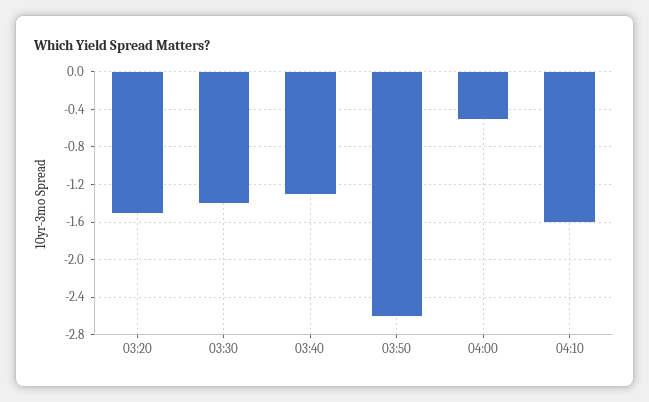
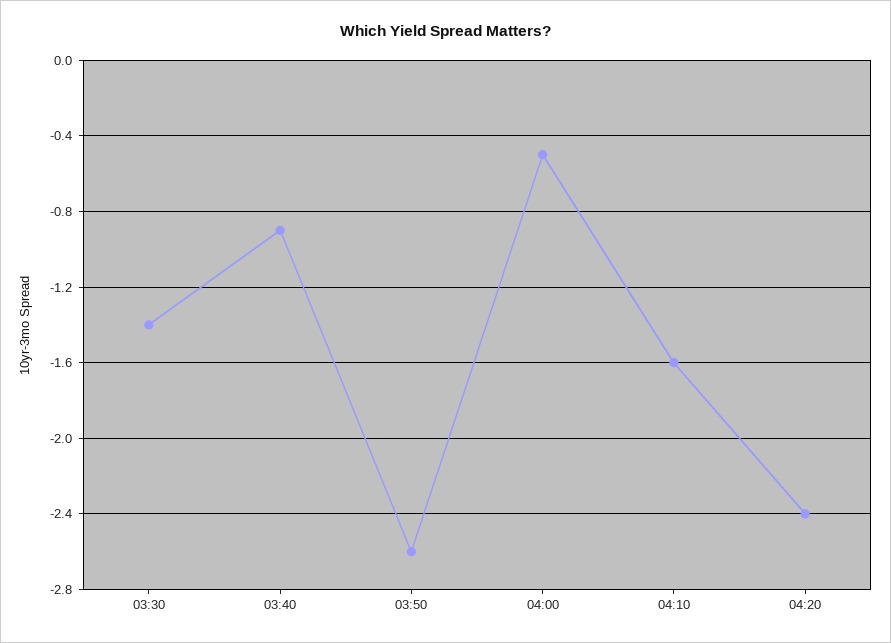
03:20: -1.5 -> none
03:40: -1.3 -> -0.9
04:20: none -> -2.4

